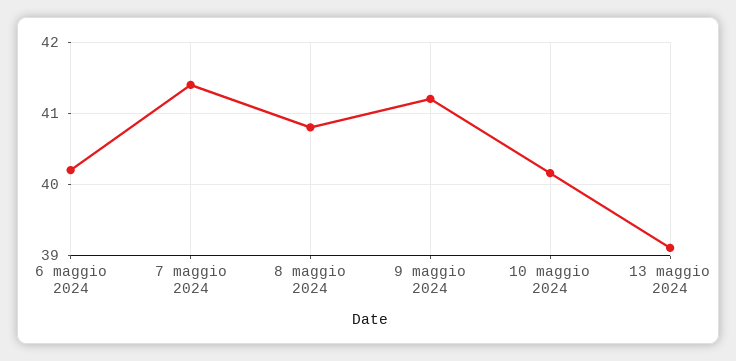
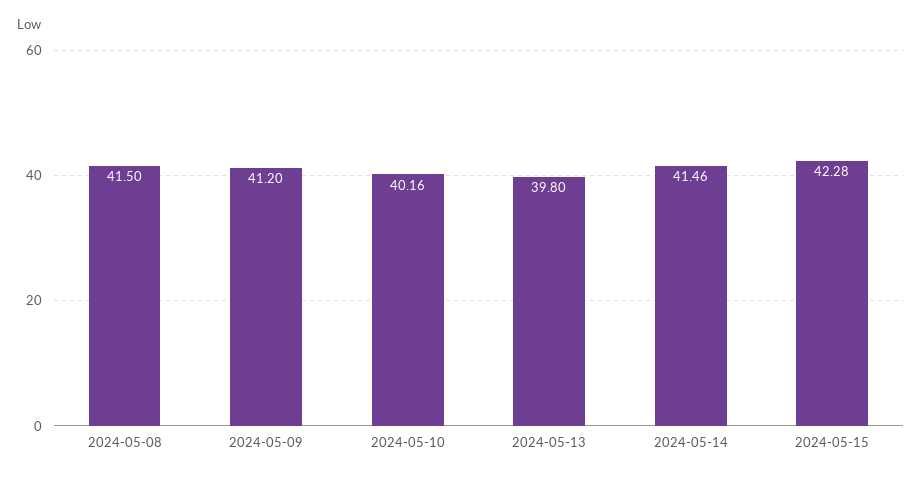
6 maggio 2024: 40.2 -> none
7 maggio 2024: 41.4 -> none
8 maggio 2024: 40.8 -> 41.5
13 maggio 2024: 39.1 -> 39.8
2024-05-14: none -> 41.46
2024-05-15: none -> 42.28

